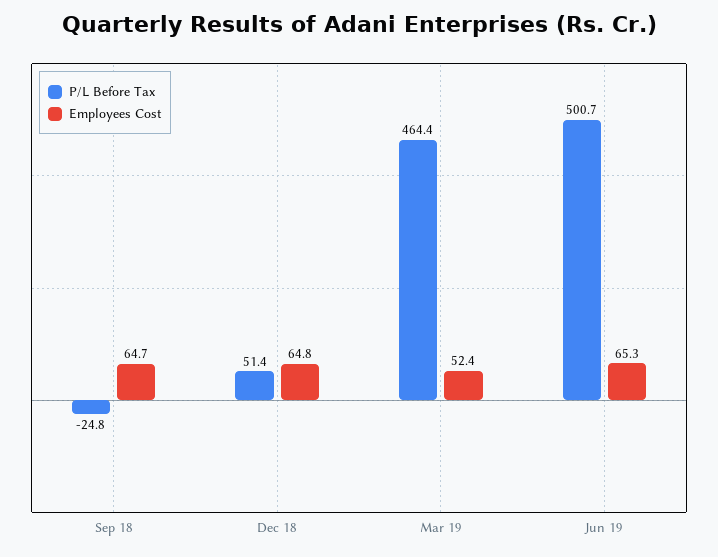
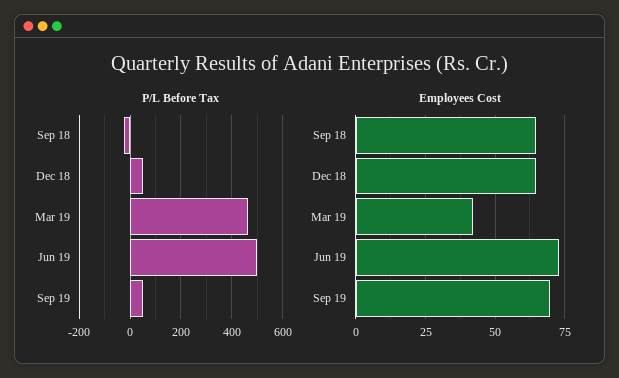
Employees Cost, Mar 19: 52.4 -> 42.5
Employees Cost, Jun 19: 65.3 -> 72.5
P/L Before Tax, Sep 19: none -> 50
Employees Cost, Sep 19: none -> 70

